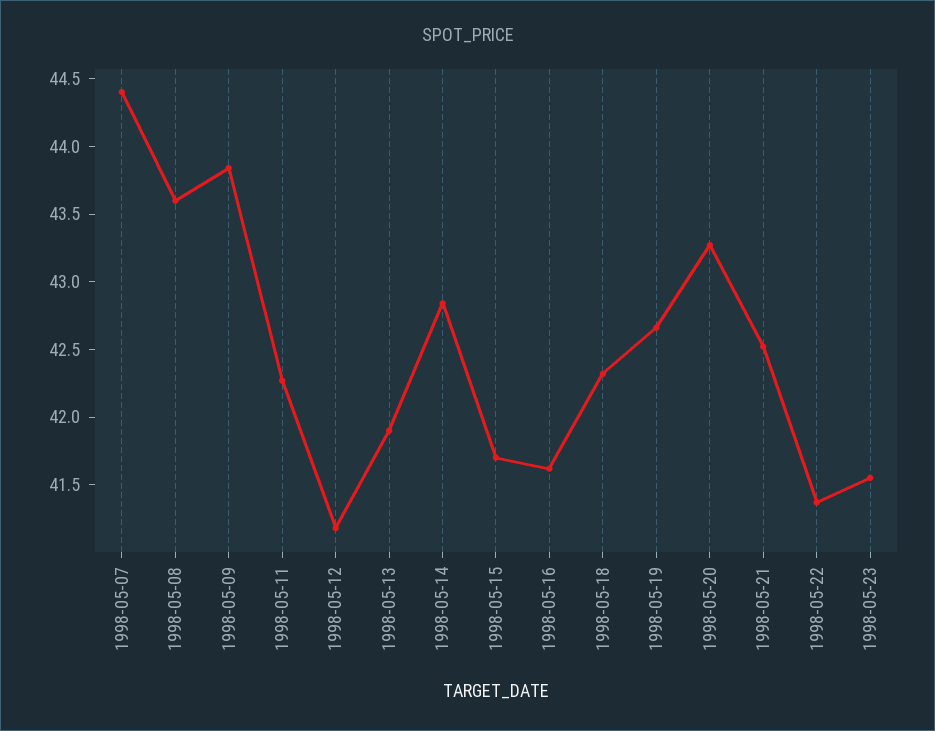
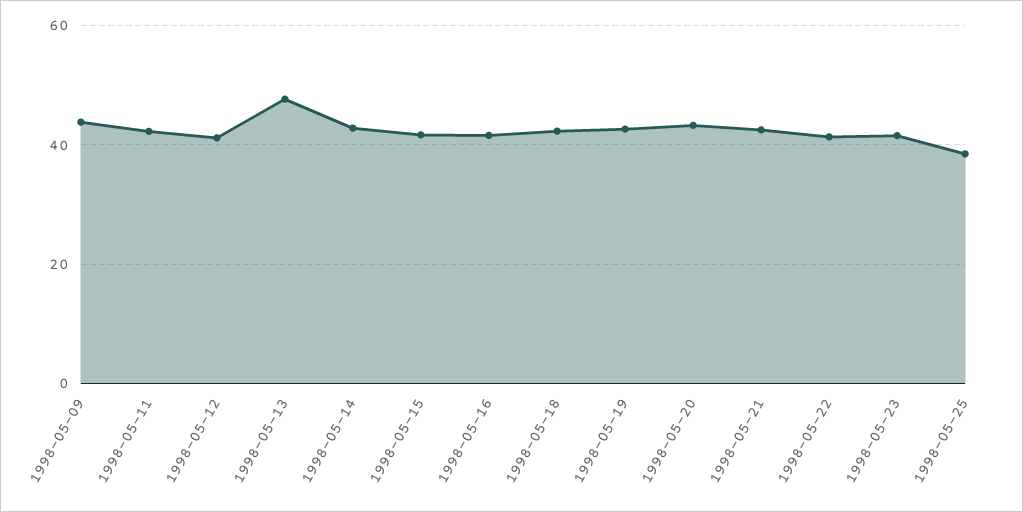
1998-05-07: 44.4 -> none
1998-05-08: 43.6 -> none
1998-05-13: 41.9 -> 48
1998-05-25: none -> 38

